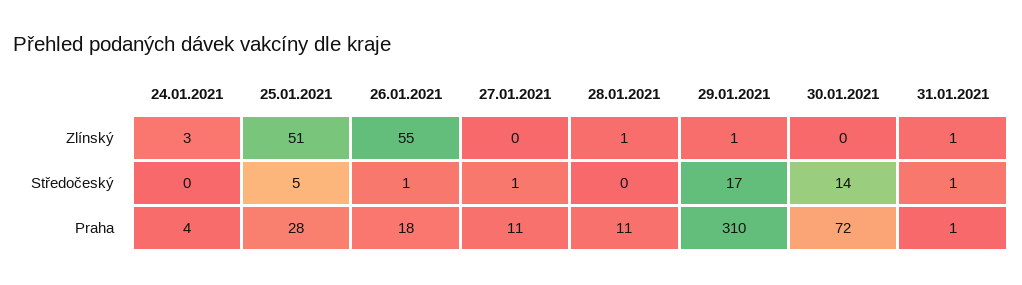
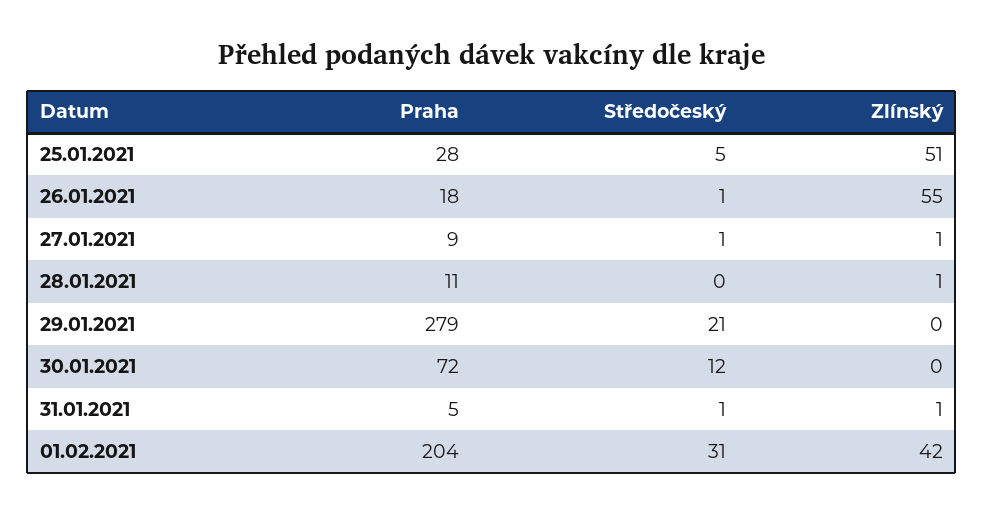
24.01.2021, Zlínský: 3 -> none
27.01.2021, Zlínský: 0 -> 1
29.01.2021, Zlínský: 1 -> 0
24.01.2021, Středočeský: 0 -> none
29.01.2021, Středočeský: 17 -> 21
30.01.2021, Středočeský: 14 -> 12
24.01.2021, Praha: 4 -> none
27.01.2021, Praha: 11 -> 9
29.01.2021, Praha: 310 -> 279
31.01.2021, Praha: 1 -> 5
01.02.2021, Praha: none -> 204
01.02.2021, Středočeský: none -> 31
01.02.2021, Zlínský: none -> 42

